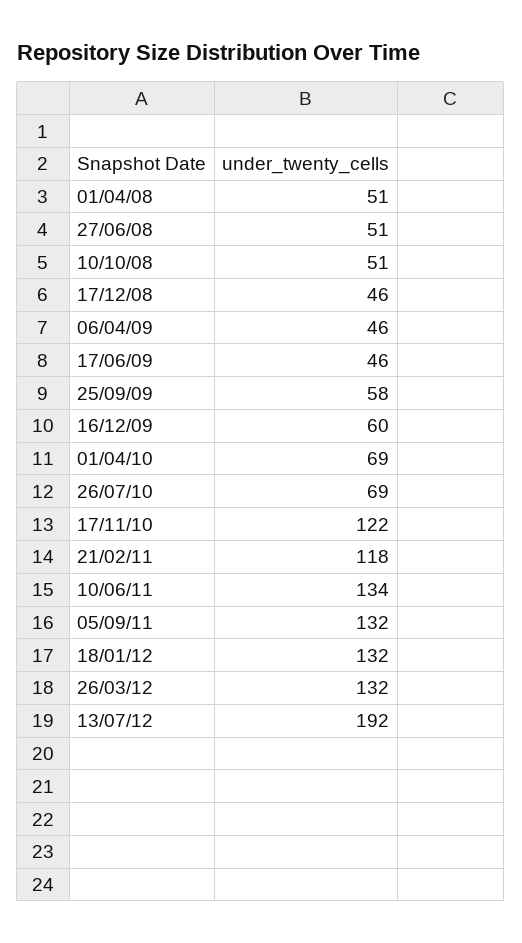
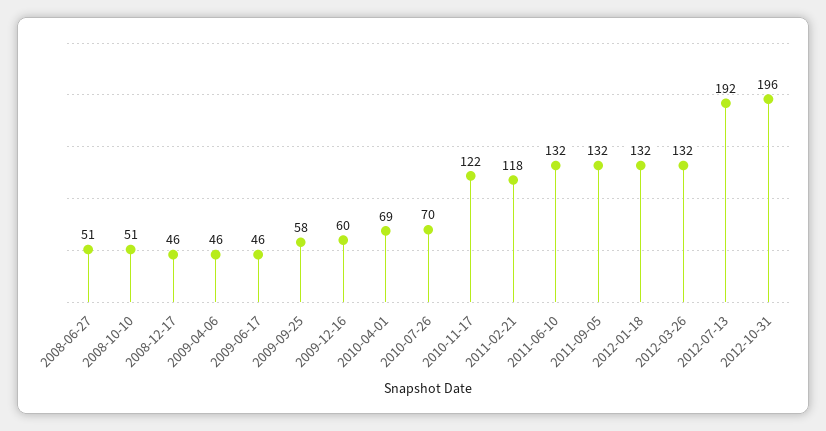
01/04/08: 51 -> none
26/07/10: 69 -> 70
10/06/11: 134 -> 132
2012-10-31: none -> 196

